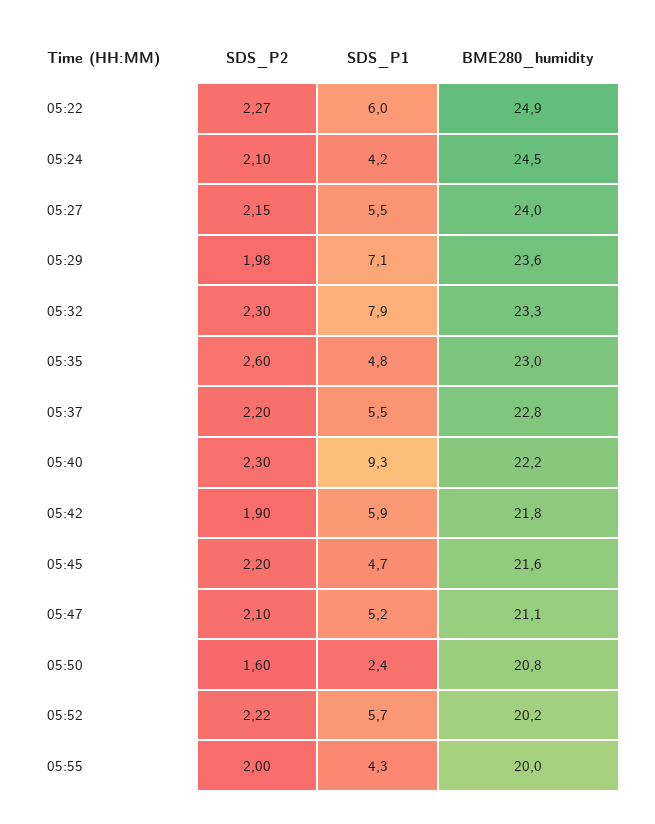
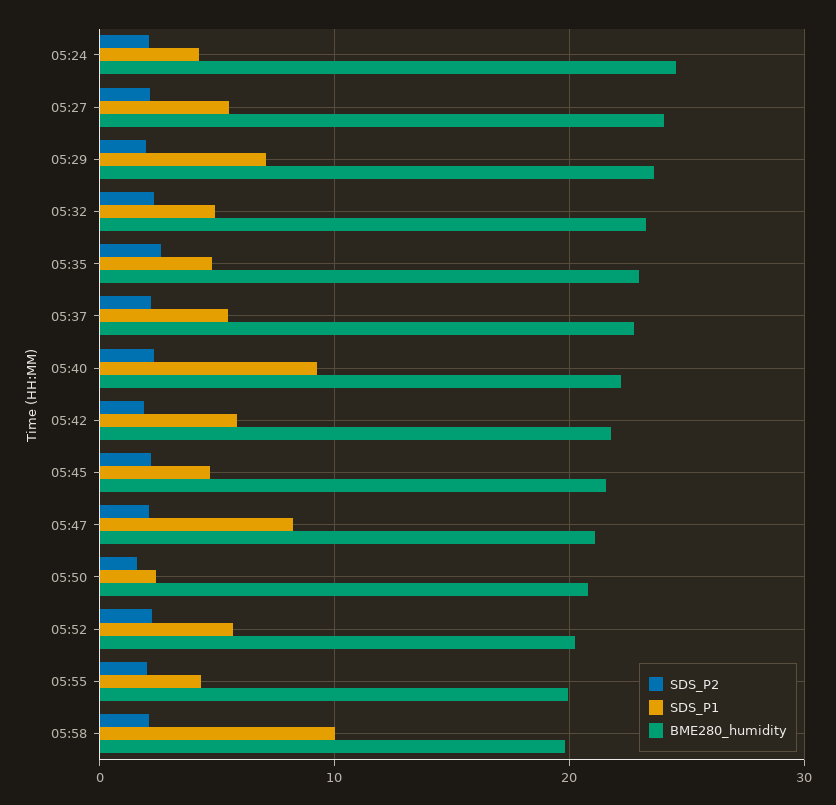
SDS_P2, 05:22: 2.27 -> none
SDS_P1, 05:22: 6 -> none
BME280_humidity, 05:22: 24.9 -> none
SDS_P1, 05:32: 7.9 -> 5
SDS_P1, 05:47: 5.2 -> 8
SDS_P2, 05:58: none -> 2
SDS_P1, 05:58: none -> 10
BME280_humidity, 05:58: none -> 20

